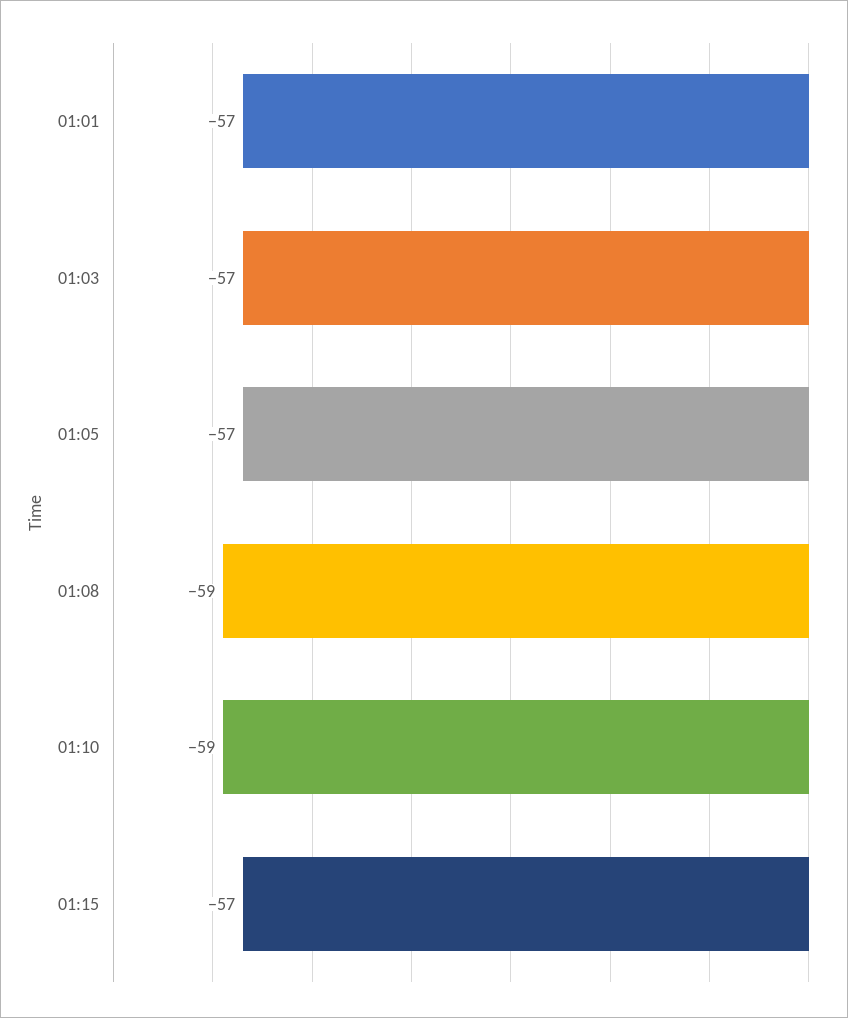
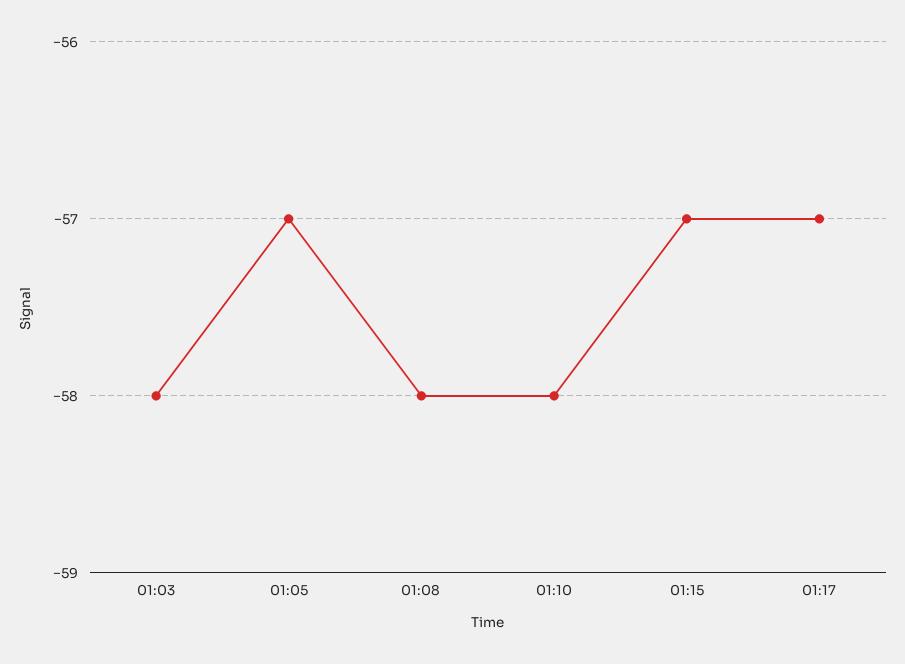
01:01: -57 -> none
01:03: -57 -> -58
01:08: -59 -> -58
01:10: -59 -> -58
01:17: none -> -57

